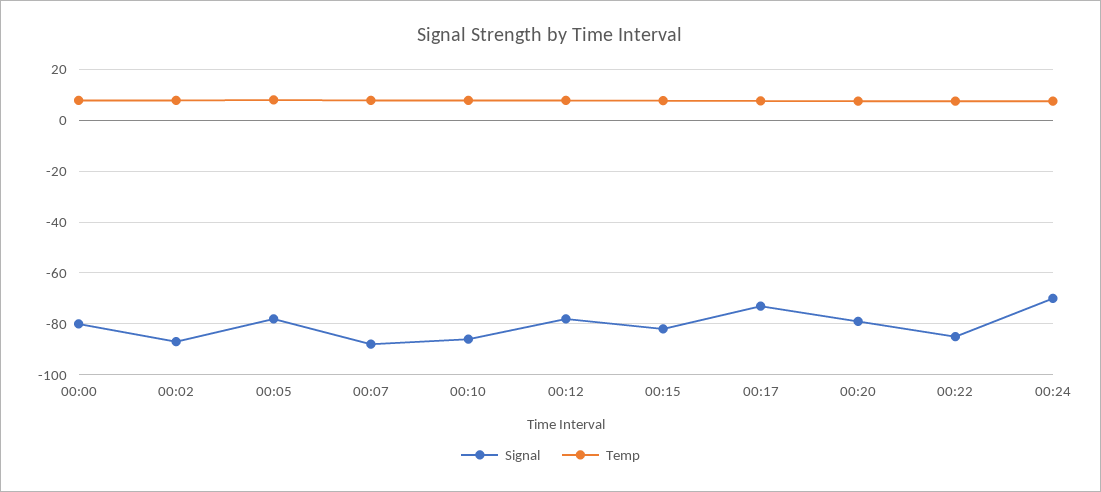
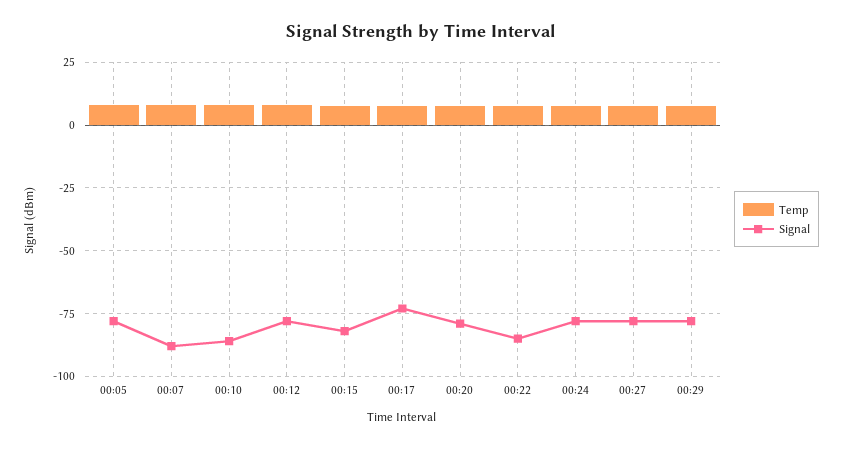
Signal, 00:00: -80 -> none
Temp, 00:00: 7.5 -> none
Signal, 00:02: -87.5 -> none
Temp, 00:02: 7.5 -> none
Signal, 00:24: -70 -> -77.5
Temp, 00:27: none -> 7.5
Signal, 00:27: none -> -77.5
Temp, 00:29: none -> 7.5
Signal, 00:29: none -> -77.5

